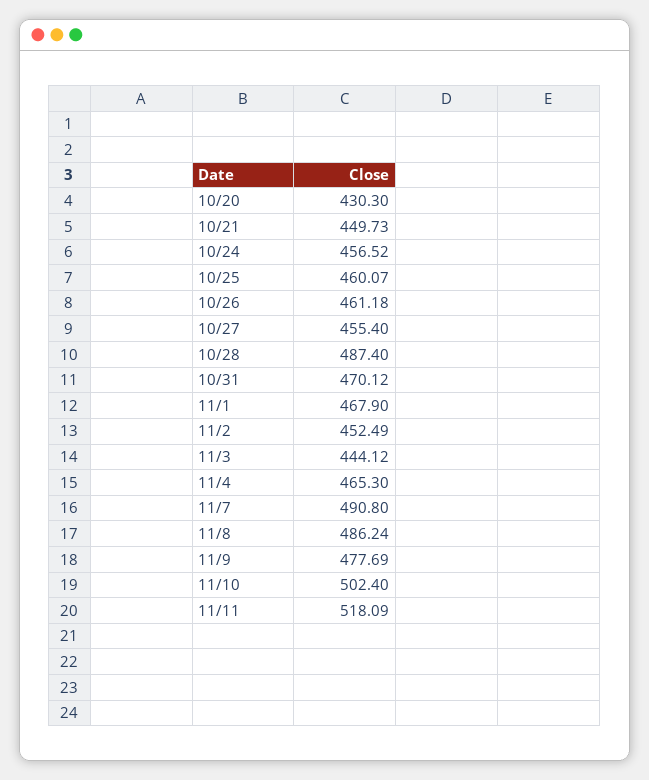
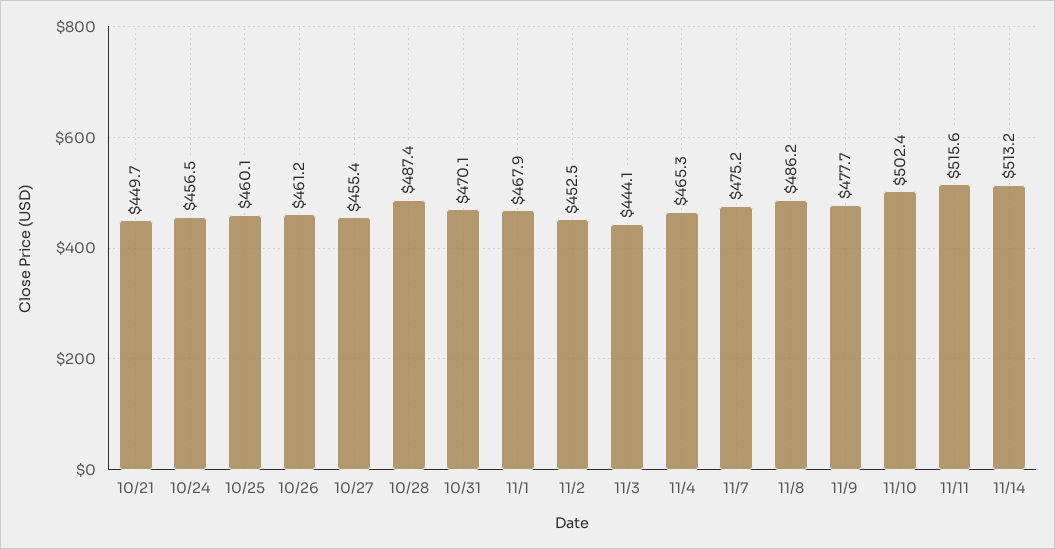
10/20: 430.3 -> none
11/7: 490.8 -> 475.2
11/11: 518.09 -> 515.6
11/14: none -> 513.2

